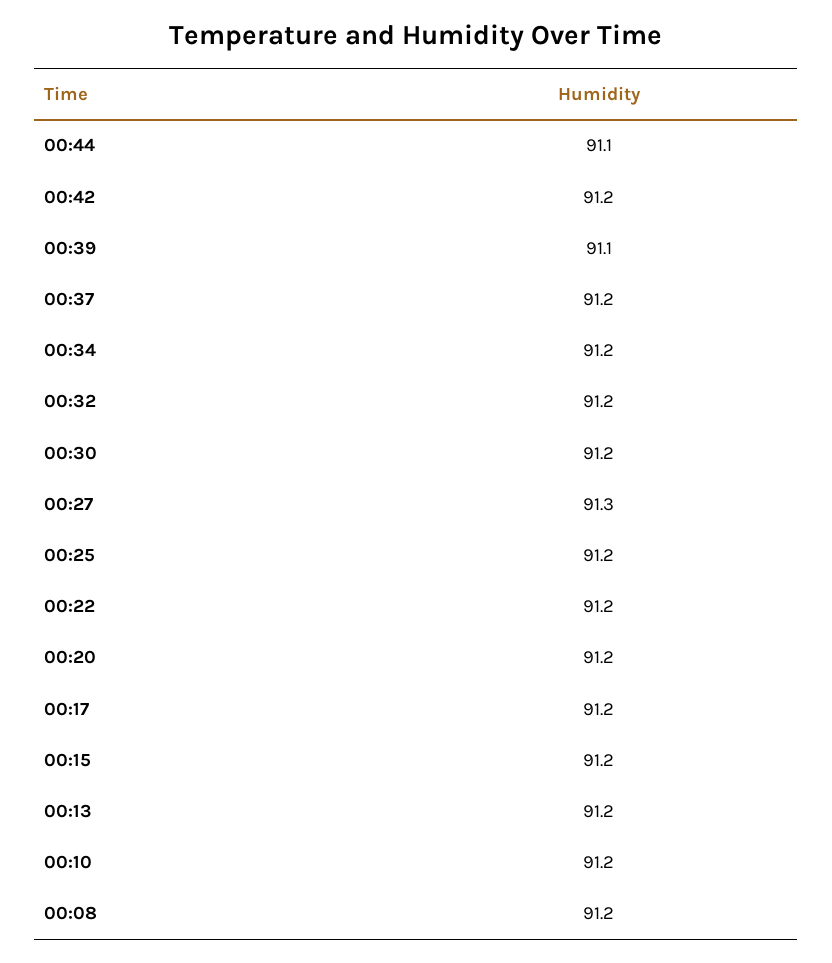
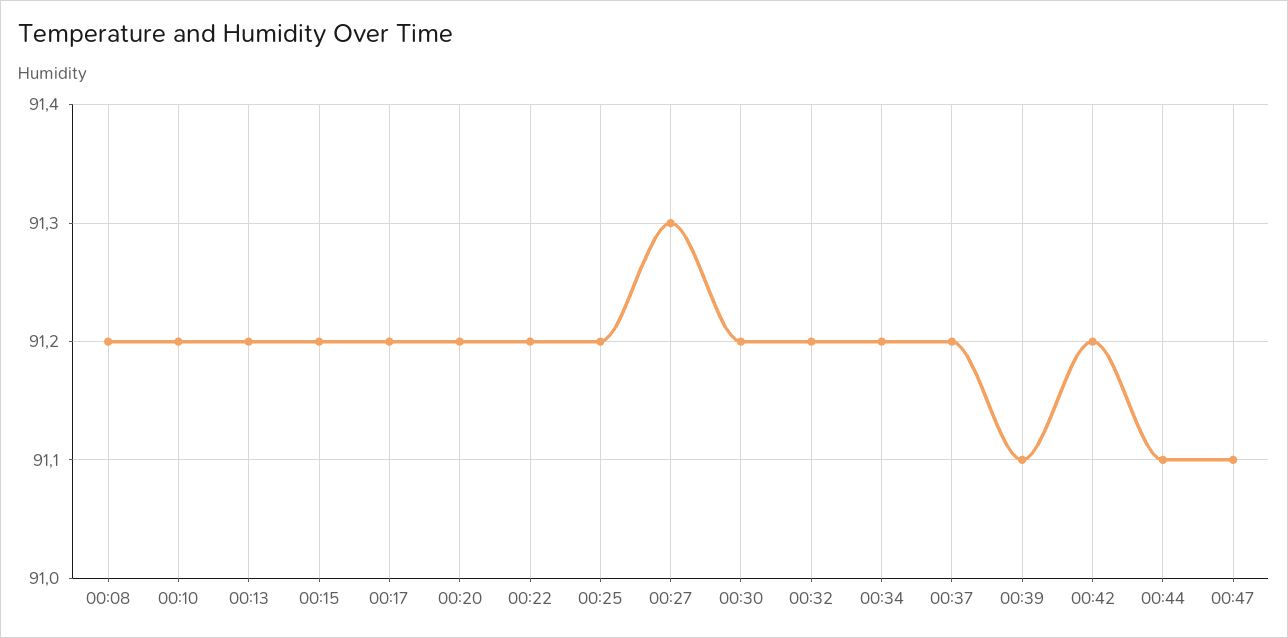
00:47: none -> 91.1

